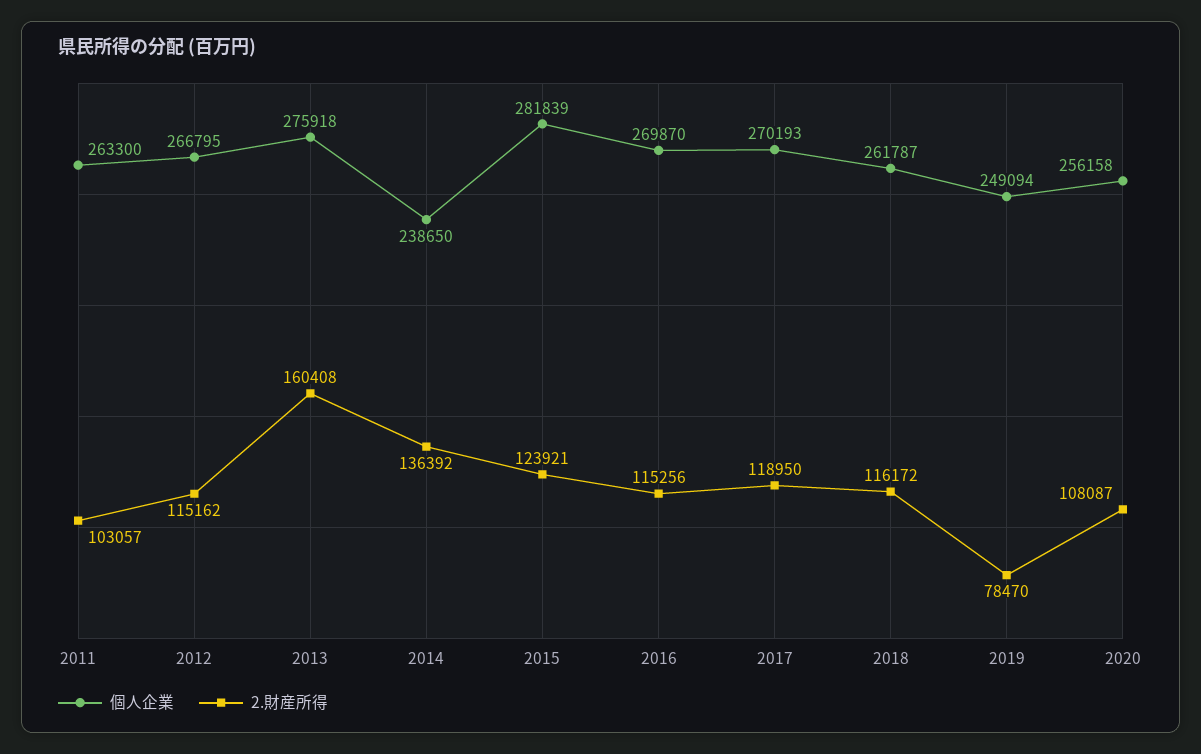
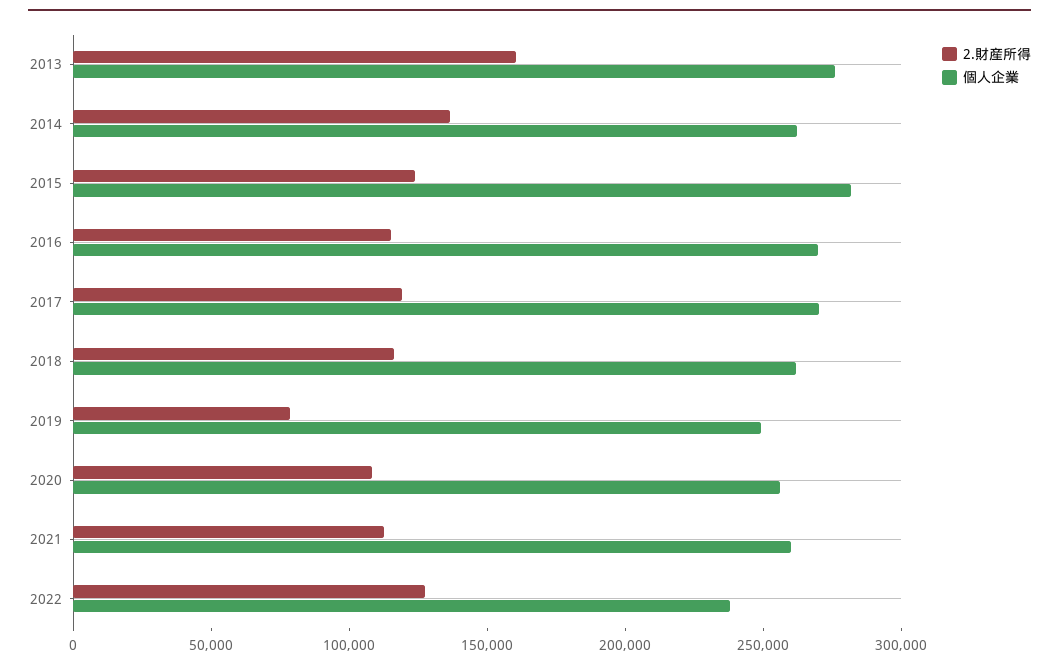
個人企業, 2011: 263300 -> none
2.財産所得, 2011: 103057 -> none
個人企業, 2012: 266795 -> none
2.財産所得, 2012: 115162 -> none
個人企業, 2014: 238650 -> 260000
2.財産所得, 2021: none -> 110000
個人企業, 2021: none -> 260000
2.財産所得, 2022: none -> 130000
個人企業, 2022: none -> 240000

